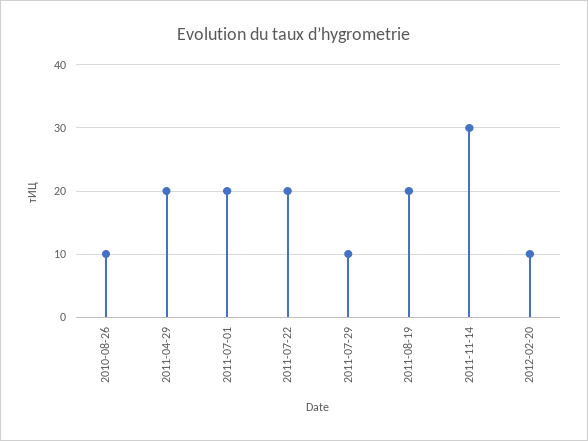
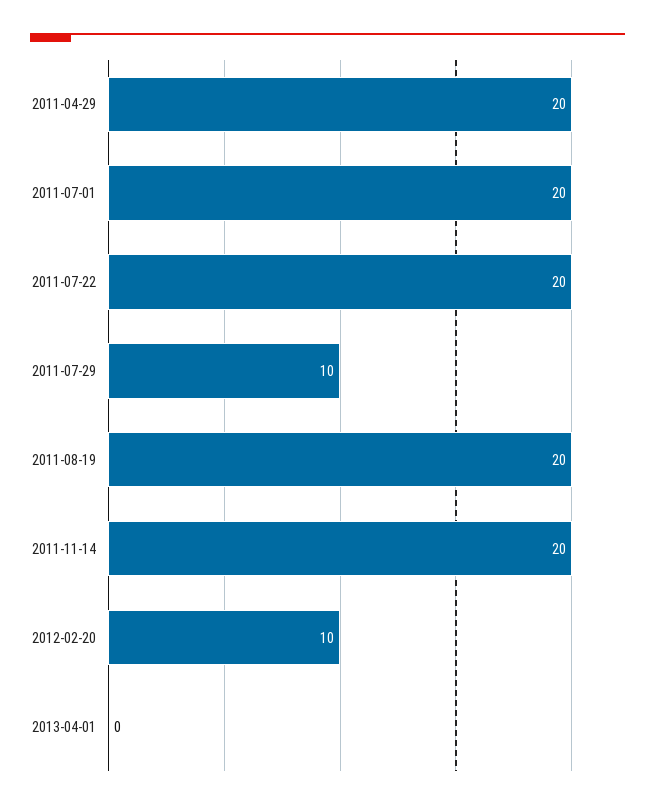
2010-08-26: 10 -> none
2011-11-14: 30 -> 20
2013-04-01: none -> 0

